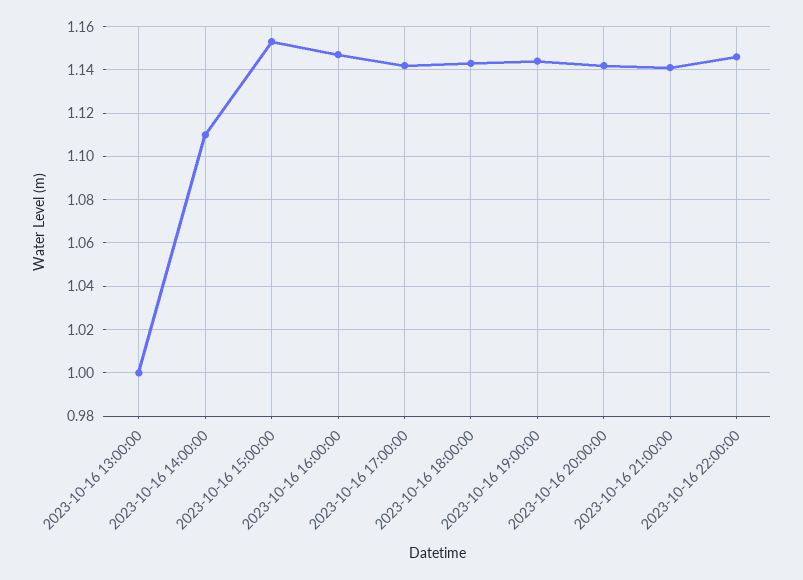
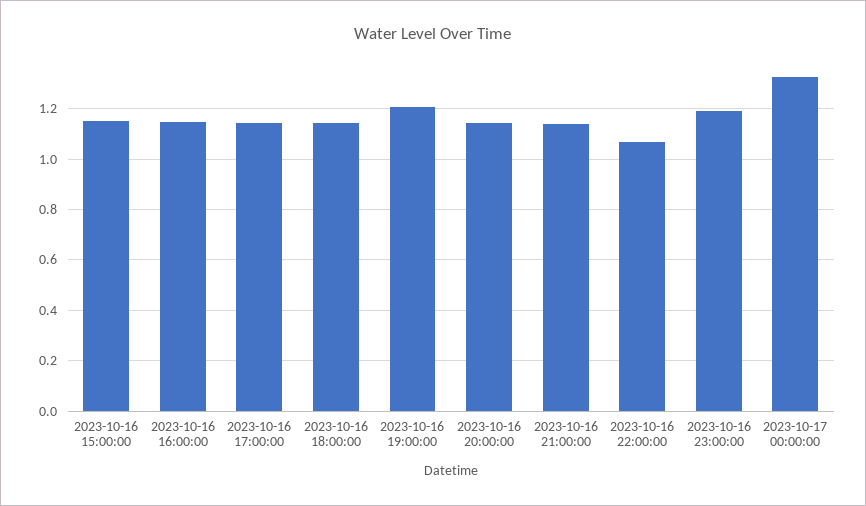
2023-10-16 13:00:00: 1 -> none
2023-10-16 14:00:00: 1.11 -> none
2023-10-16 19:00:00: 1.145 -> 1.2
2023-10-16 22:00:00: 1.145 -> 1.075
2023-10-16 23:00:00: none -> 1.2
2023-10-17 00:00:00: none -> 1.325

